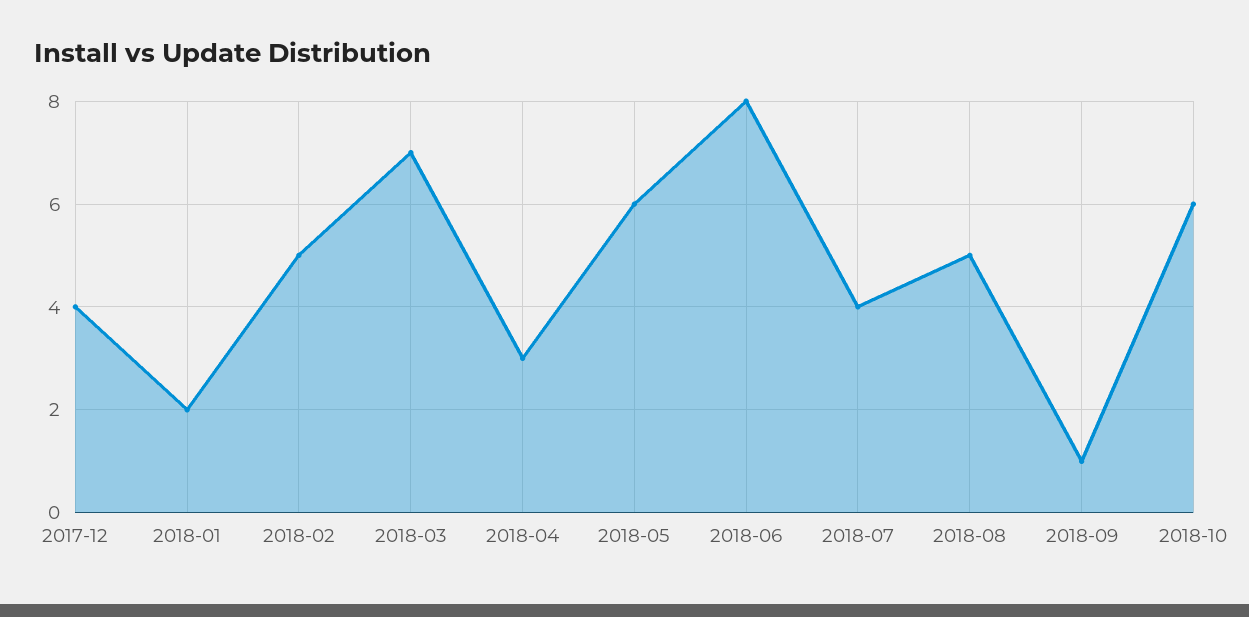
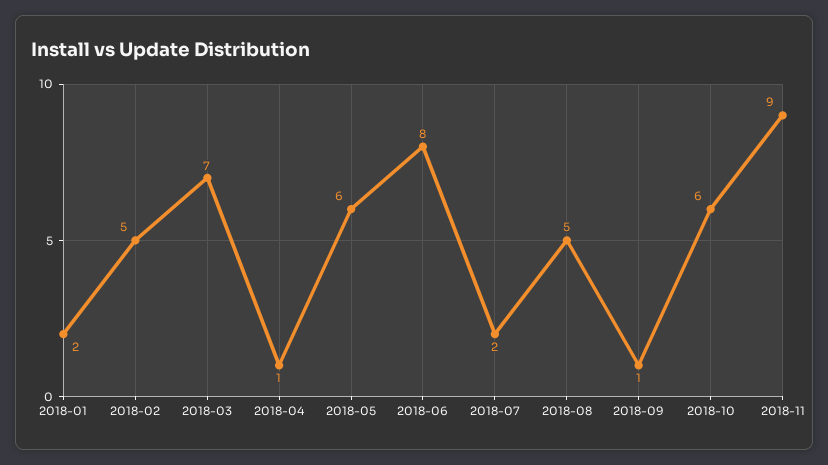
2017-12: 4 -> none
2018-04: 3 -> 1
2018-07: 4 -> 2
2018-11: none -> 9

